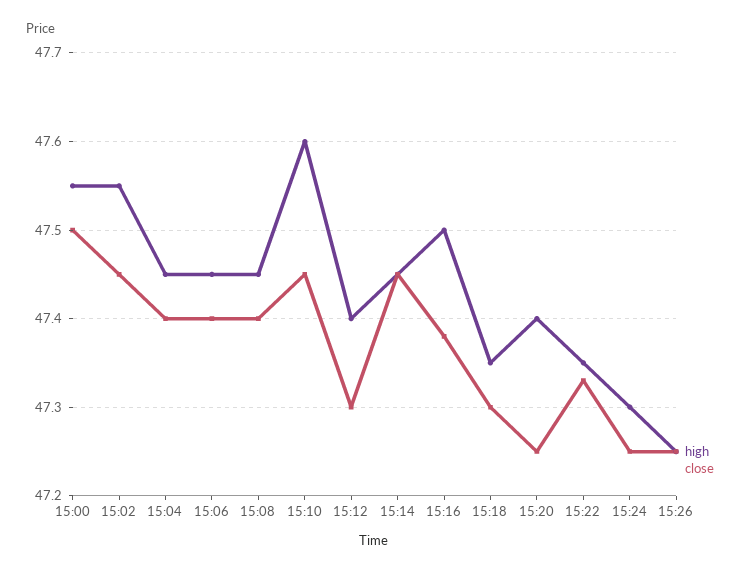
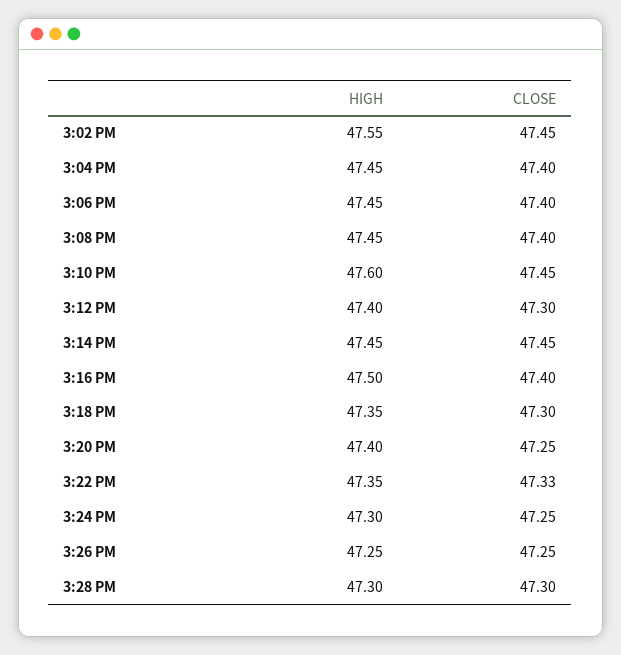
high, 15:00: 47.55 -> none
close, 15:00: 47.5 -> none
close, 15:16: 47.38 -> 47.4
high, 3:28 PM: none -> 47.3
close, 3:28 PM: none -> 47.3

